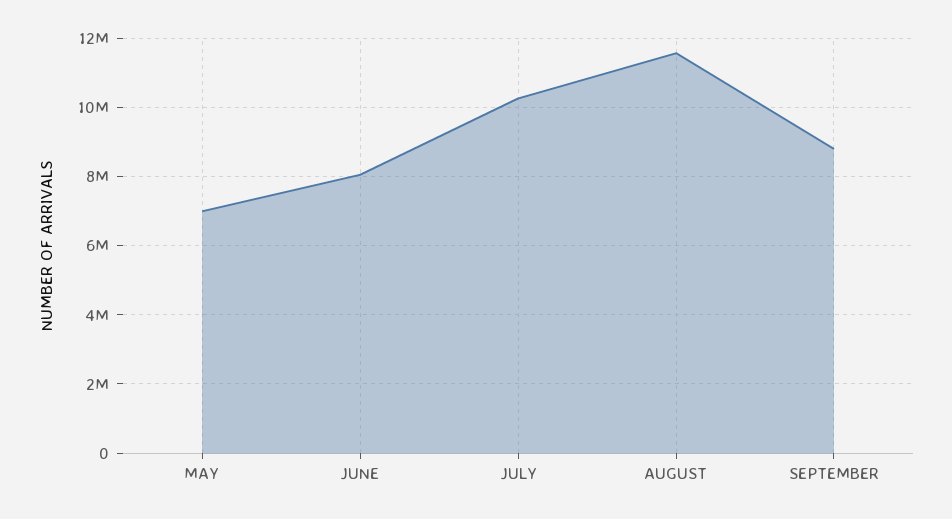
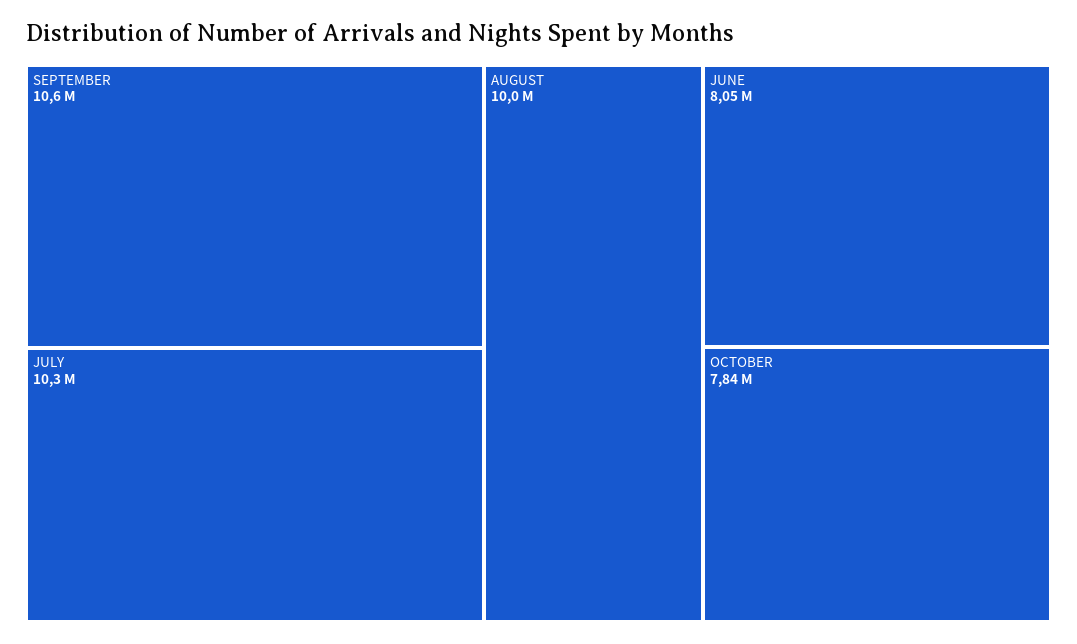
MAY: 7000000 -> none
AUGUST: 11600000 -> 10000000
SEPTEMBER: 8800000 -> 10600000
OCTOBER: none -> 7840000

